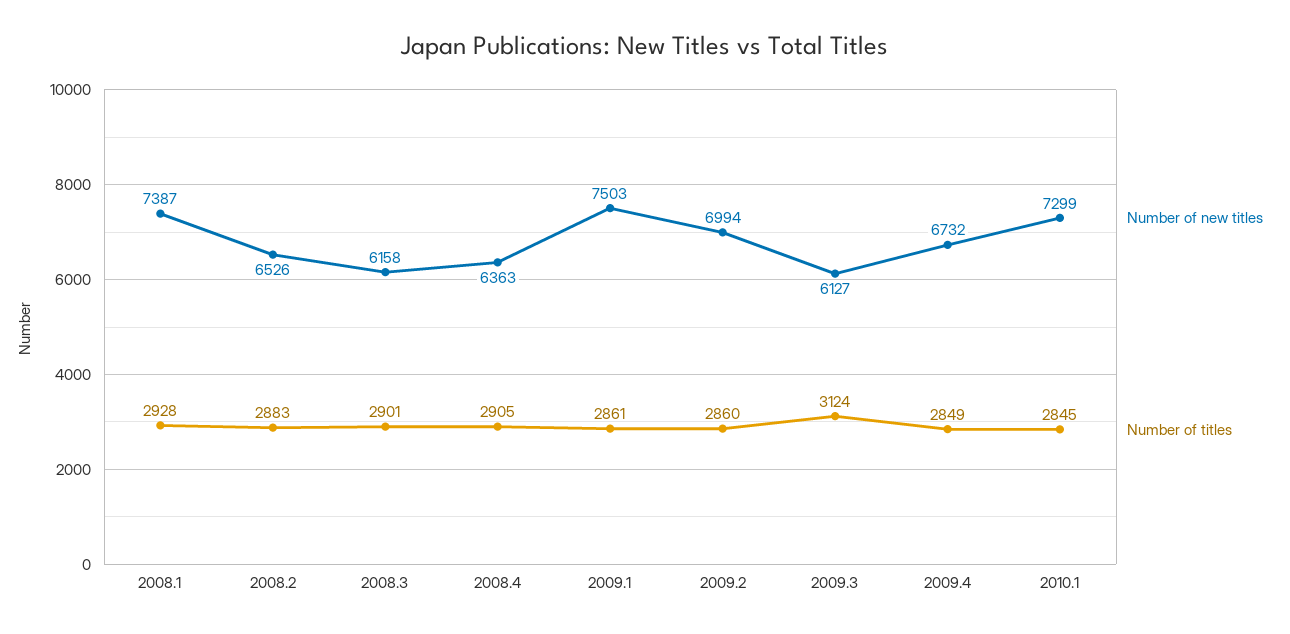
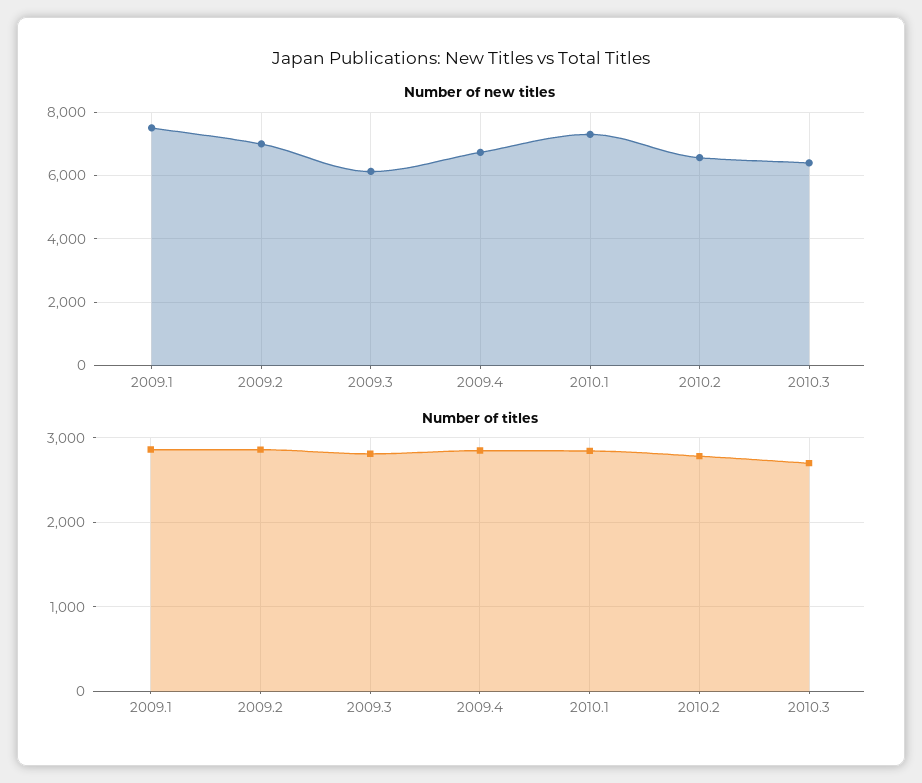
Number of new titles, 2008.1: 7387 -> none
Number of titles, 2008.1: 2928 -> none
Number of new titles, 2008.2: 6526 -> none
Number of titles, 2008.2: 2883 -> none
Number of new titles, 2008.3: 6158 -> none
Number of titles, 2008.3: 2901 -> none
Number of new titles, 2008.4: 6363 -> none
Number of titles, 2008.4: 2905 -> none
Number of titles, 2009.3: 3124 -> 2800
Number of new titles, 2010.2: none -> 6600
Number of new titles, 2010.3: none -> 6400
Number of titles, 2010.2: none -> 2800
Number of titles, 2010.3: none -> 2700

